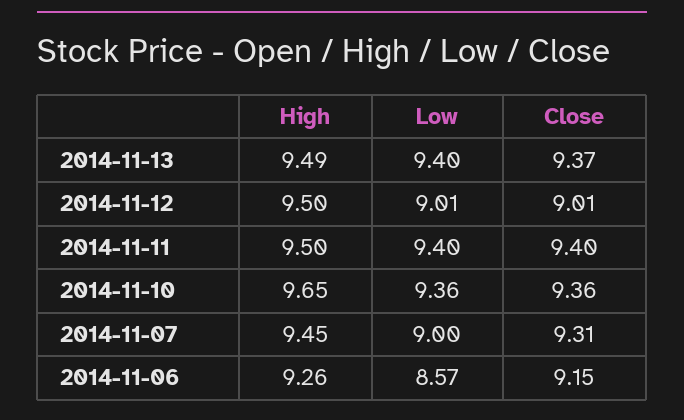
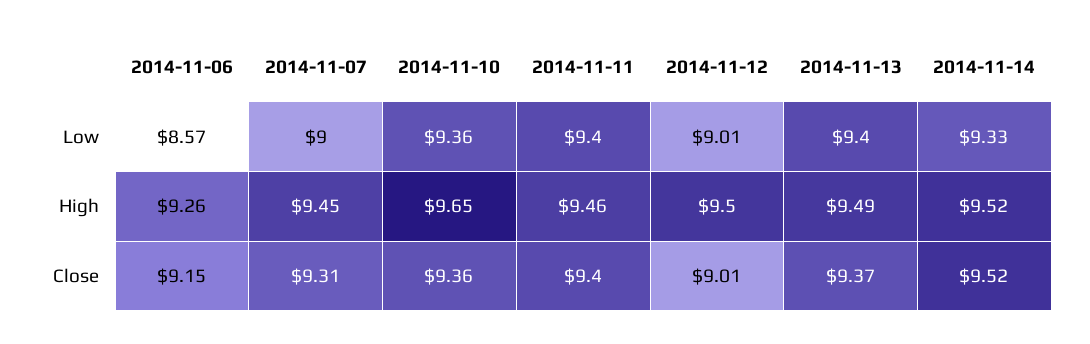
High, 2014-11-11: 9.5 -> 9.46
Low, 2014-11-14: none -> 9.33
High, 2014-11-14: none -> 9.52
Close, 2014-11-14: none -> 9.52

